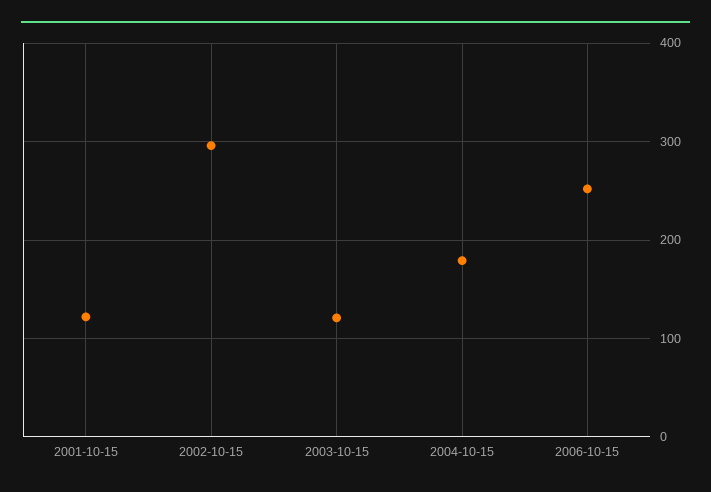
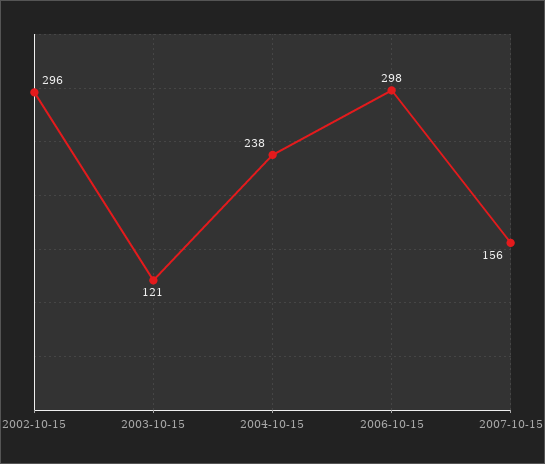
2001-10-15: 120 -> none
2004-10-15: 180 -> 238
2006-10-15: 250 -> 298
2007-10-15: none -> 156

